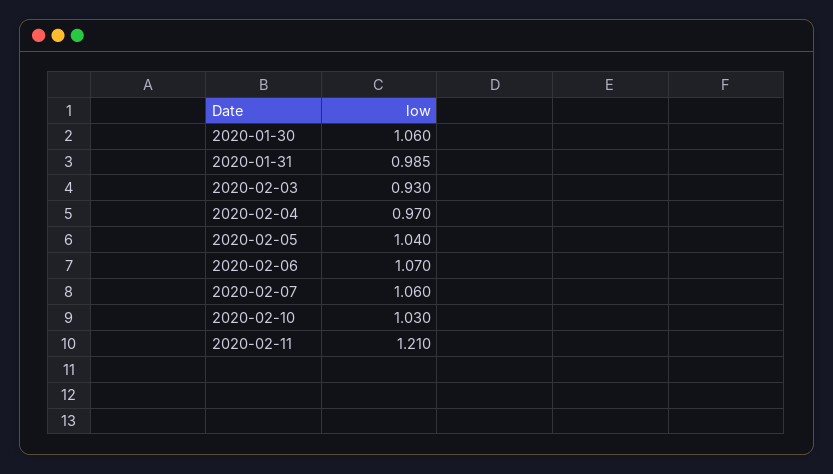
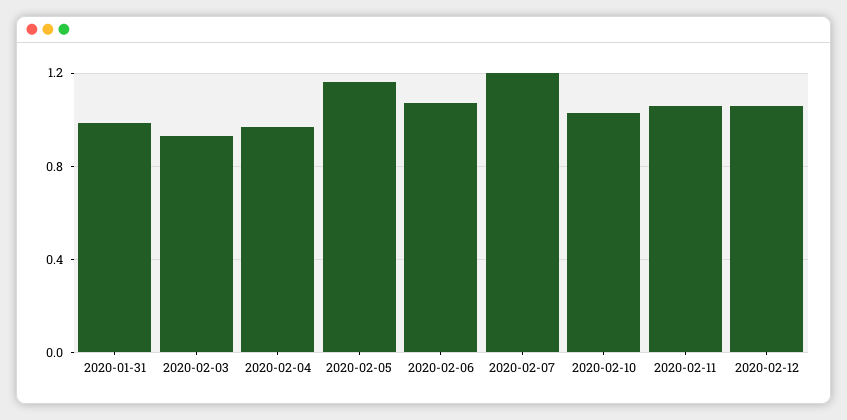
2020-01-30: 1.06 -> none
2020-02-05: 1.04 -> 1.15
2020-02-07: 1.06 -> 1.2
2020-02-11: 1.21 -> 1.05
2020-02-12: none -> 1.05

